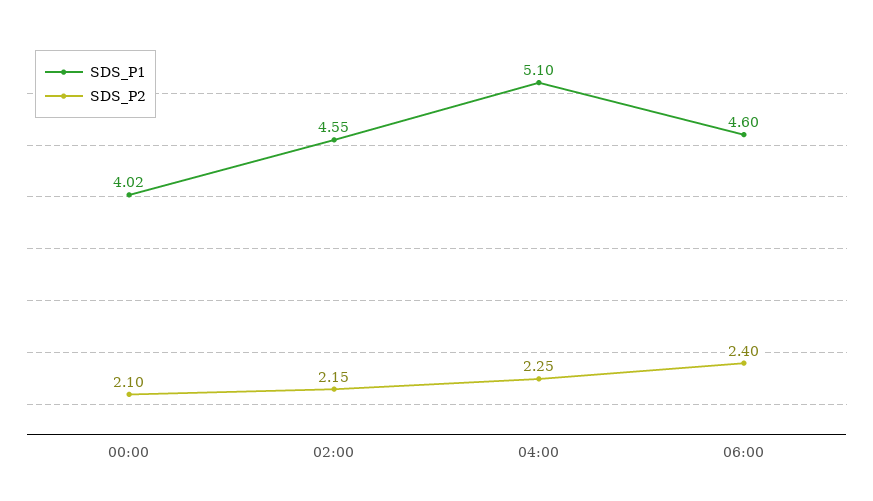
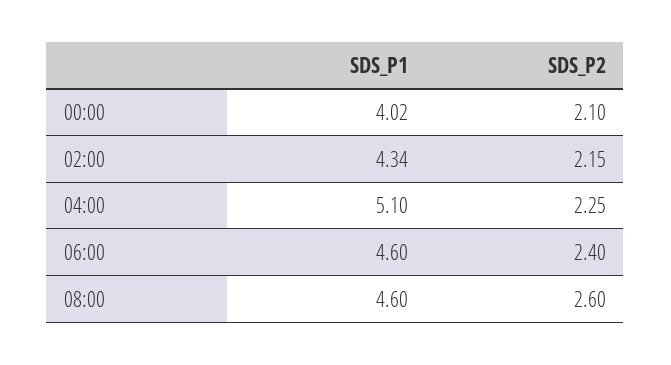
SDS_P1, 02:00: 4.55 -> 4.34
SDS_P1, 08:00: none -> 4.6
SDS_P2, 08:00: none -> 2.6

